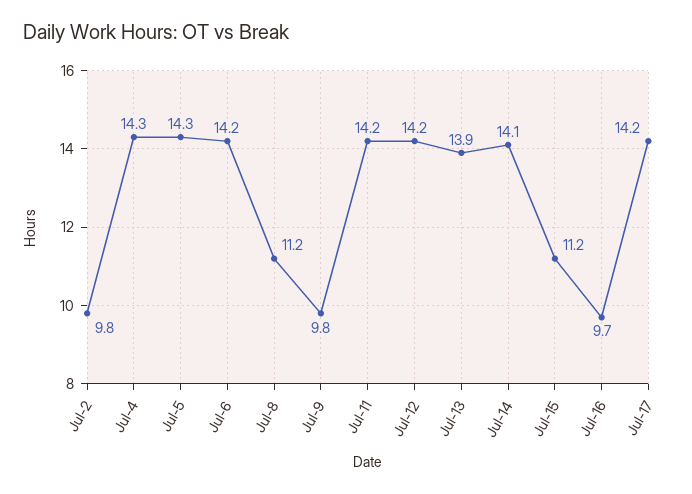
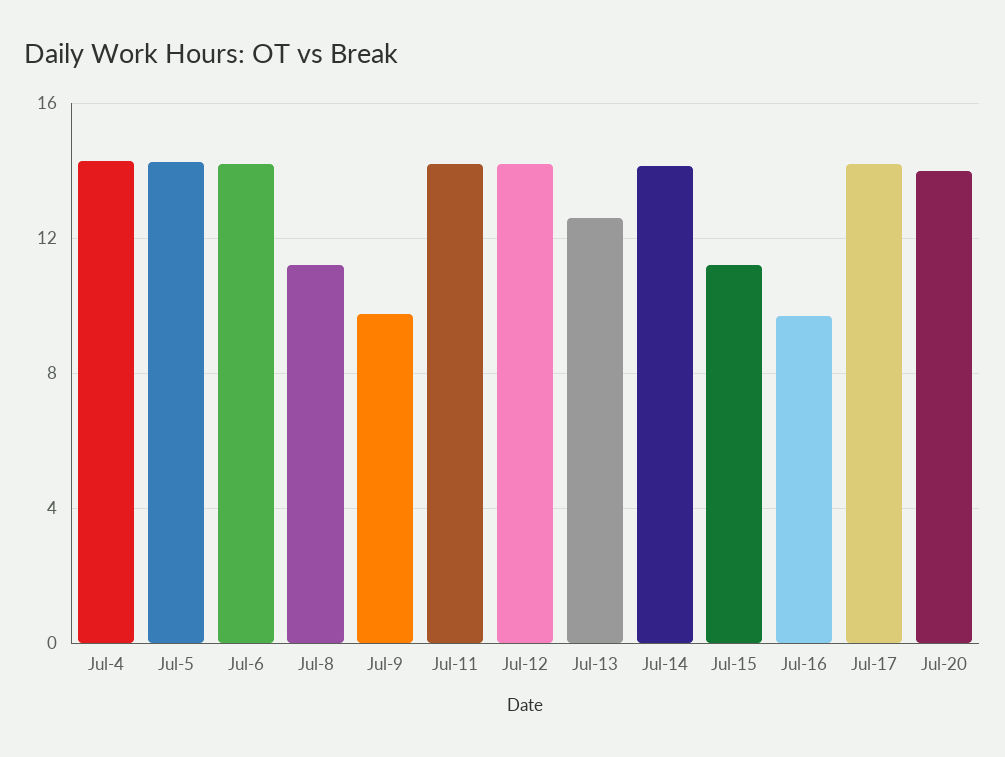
Jul-2: 9.8 -> none
Jul-13: 13.9 -> 12.5
Jul-20: none -> 14

